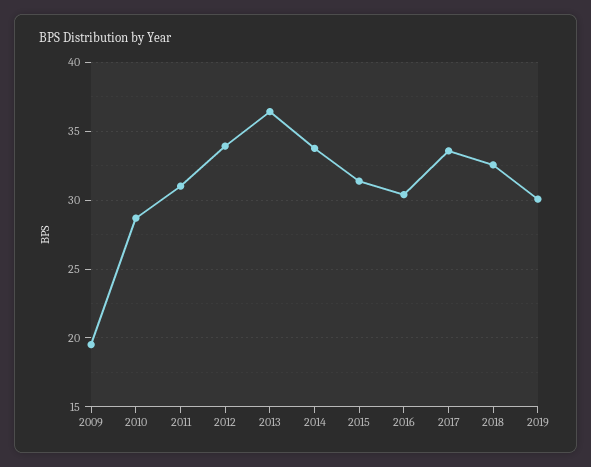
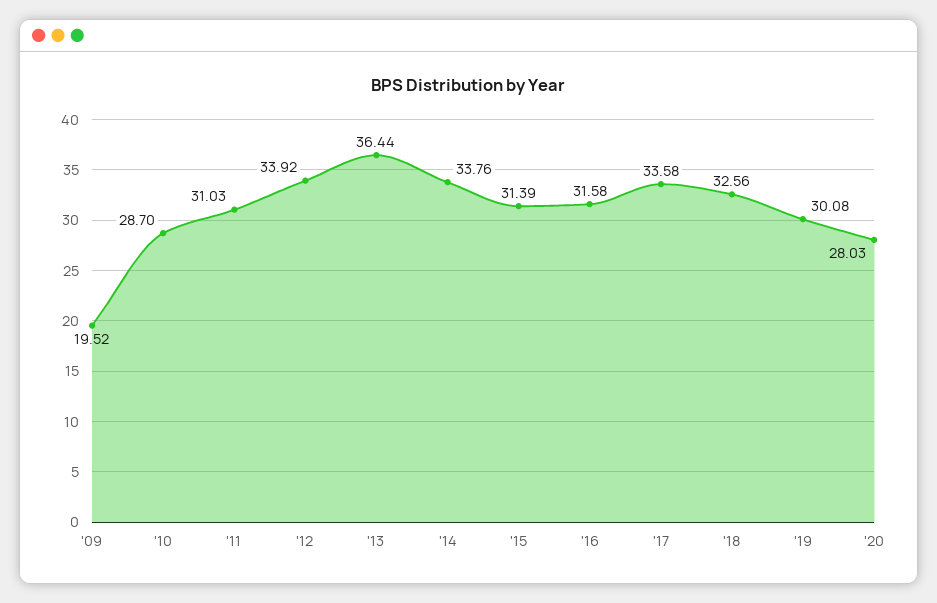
2016: 30.5 -> 31.58
'20: none -> 28.03

